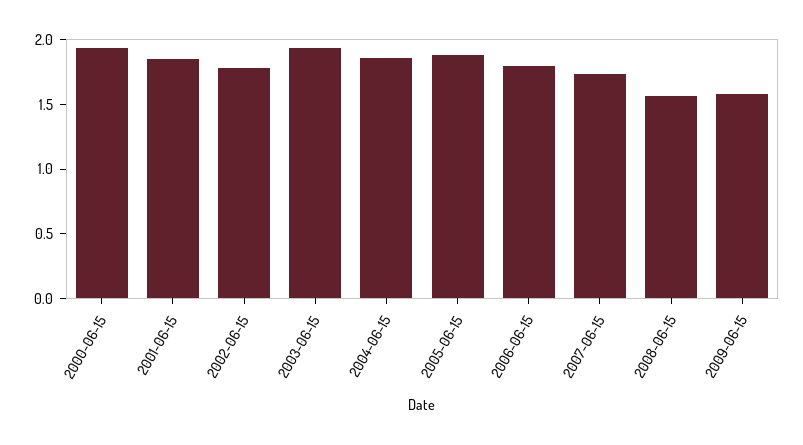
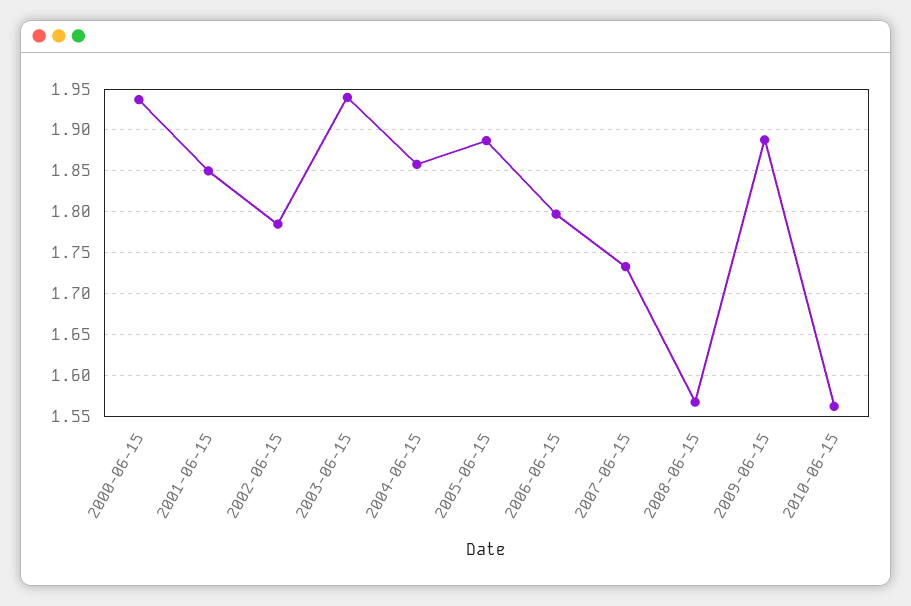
2009-06-15: 1.6 -> 1.89
2010-06-15: none -> 1.56

